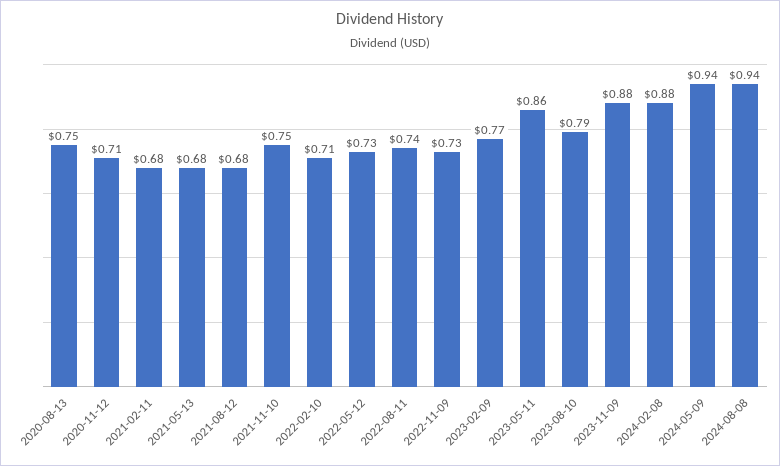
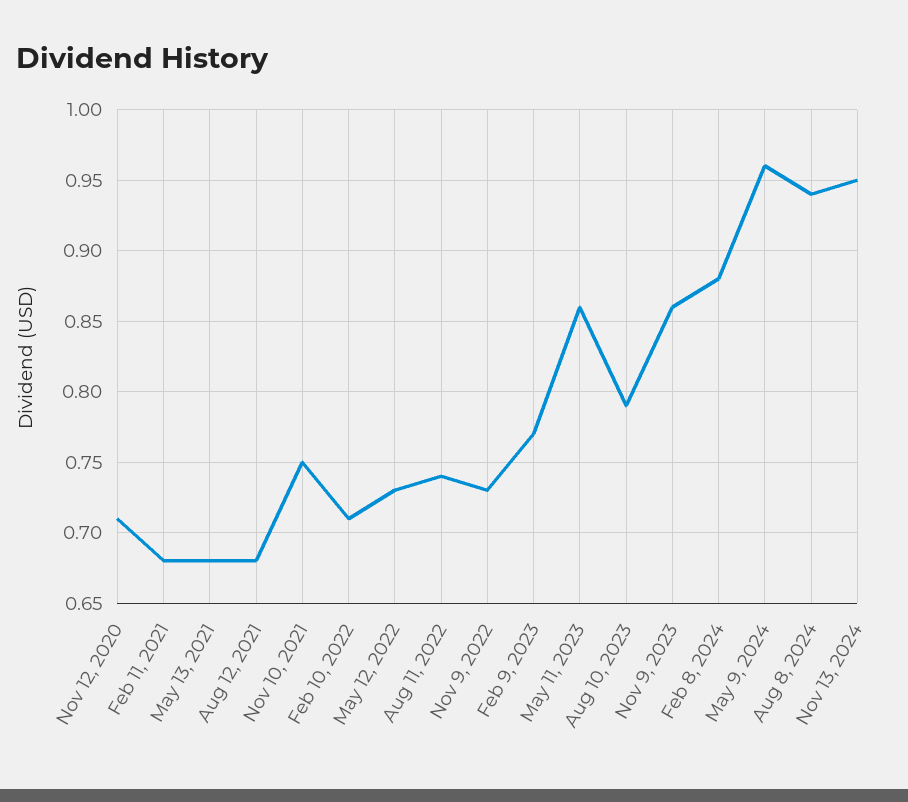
2020-08-13: 0.75 -> none
2023-11-09: 0.88 -> 0.86
2024-05-09: 0.94 -> 0.96
Nov 13, 2024: none -> 0.95

